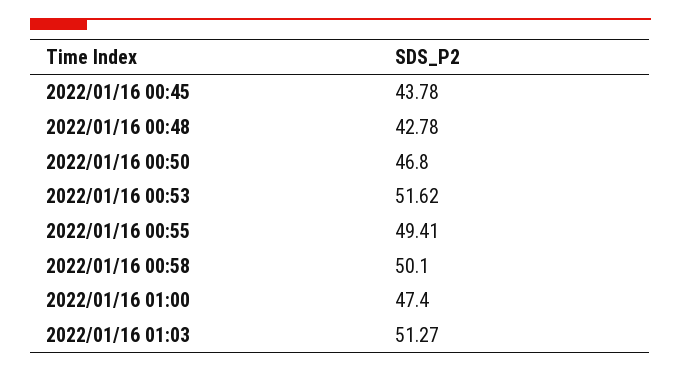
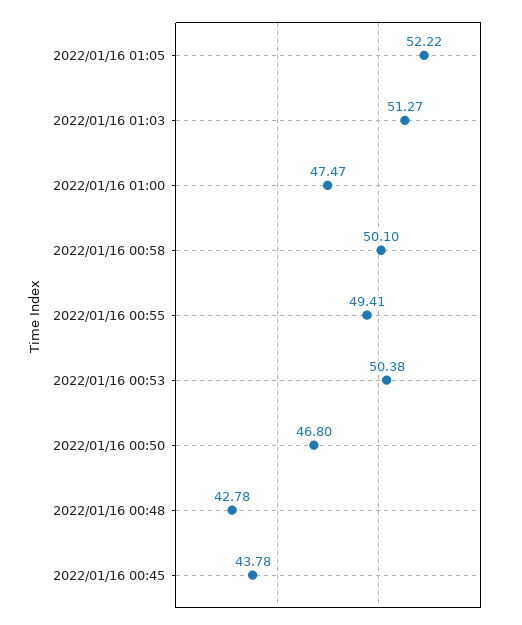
2022/01/16 00:53: 51.62 -> 50.38
2022/01/16 01:00: 47.4 -> 47.47
2022/01/16 01:05: none -> 52.22

